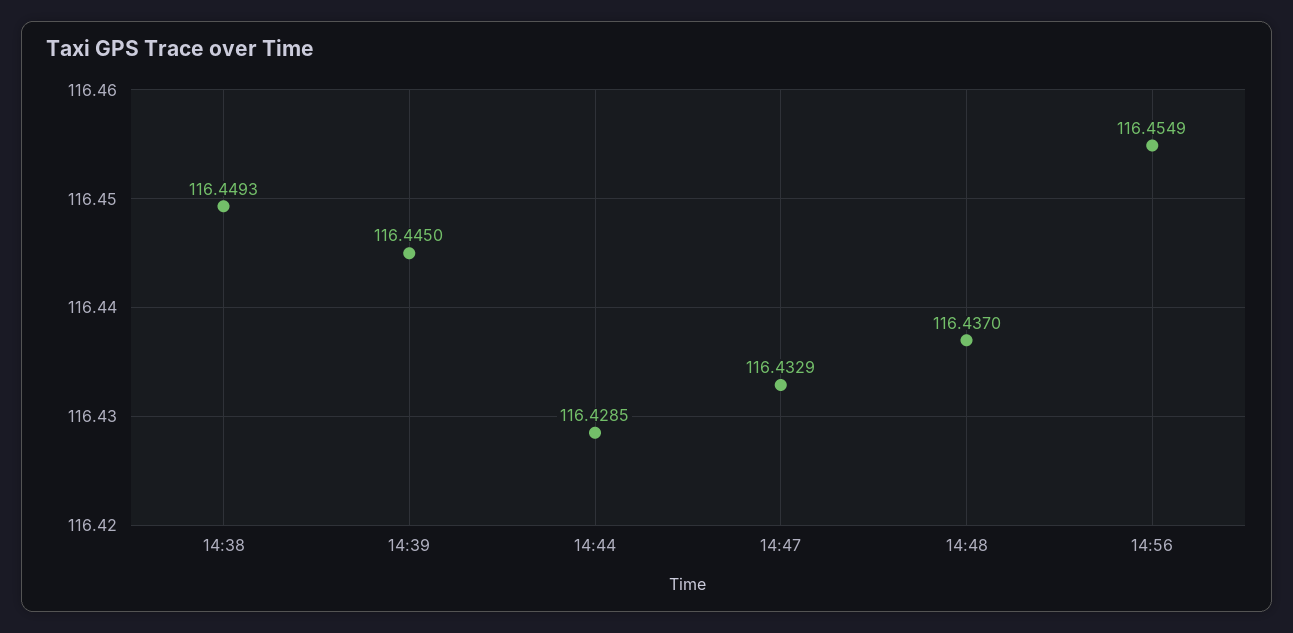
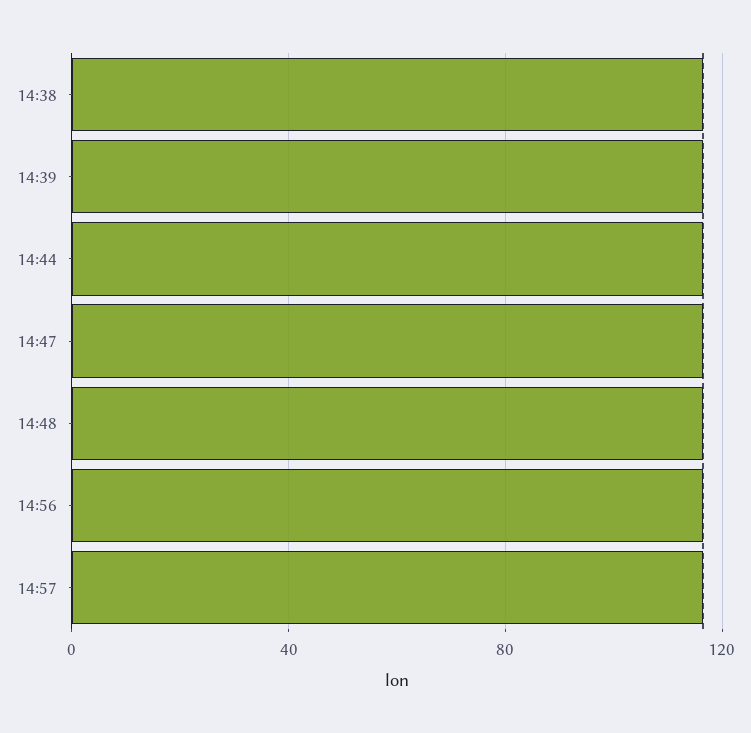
14:57: none -> 115

